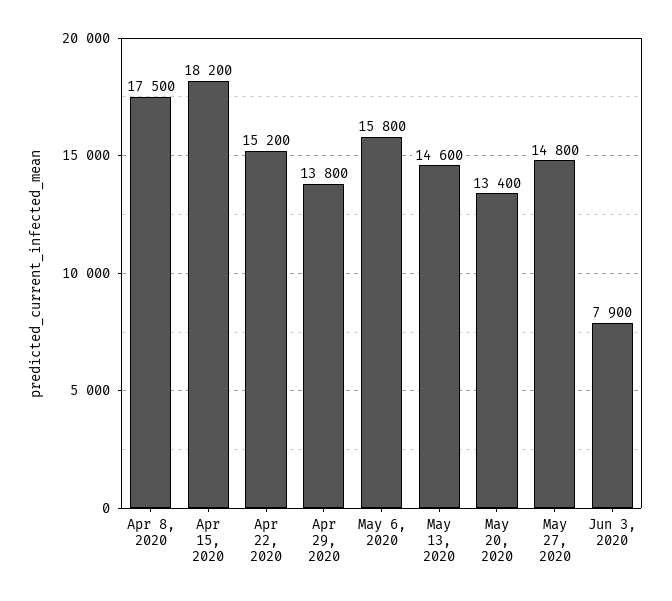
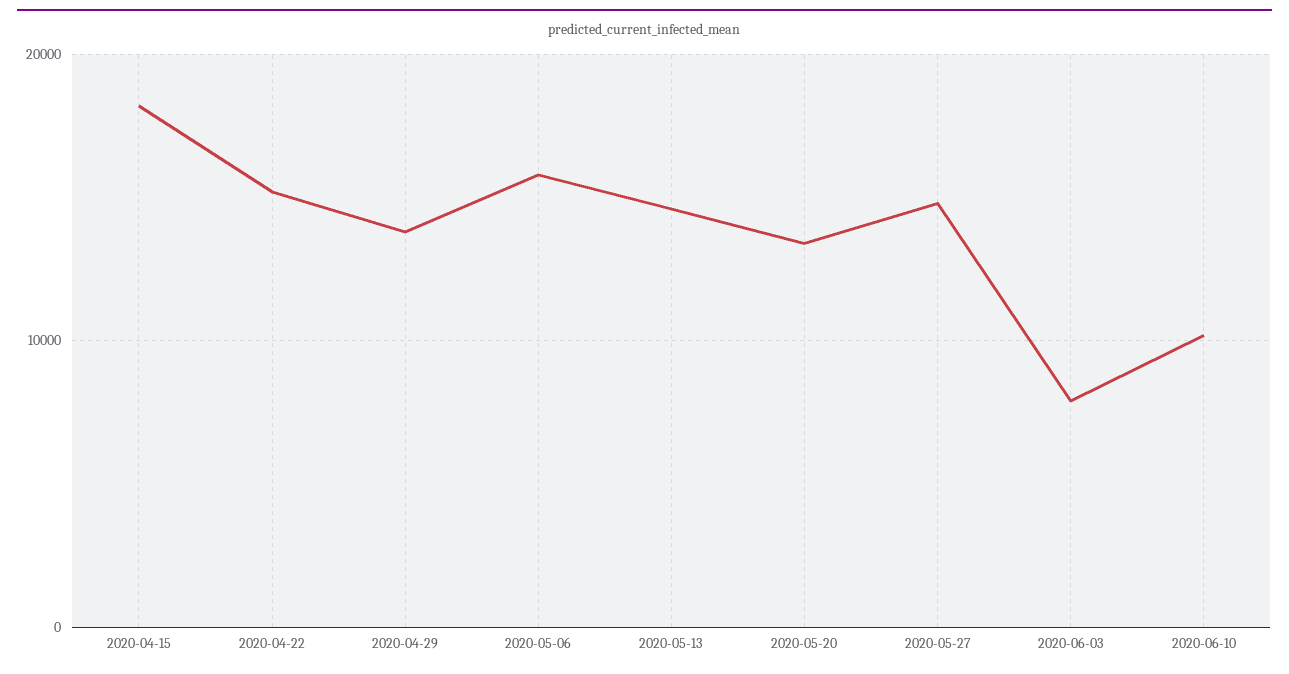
Apr 8, 2020: 17500 -> none
2020-06-10: none -> 10000

